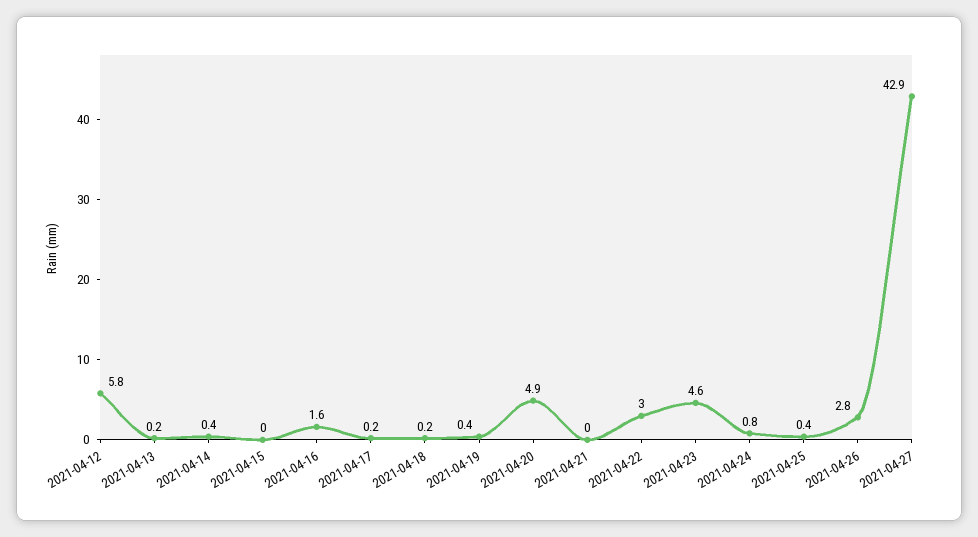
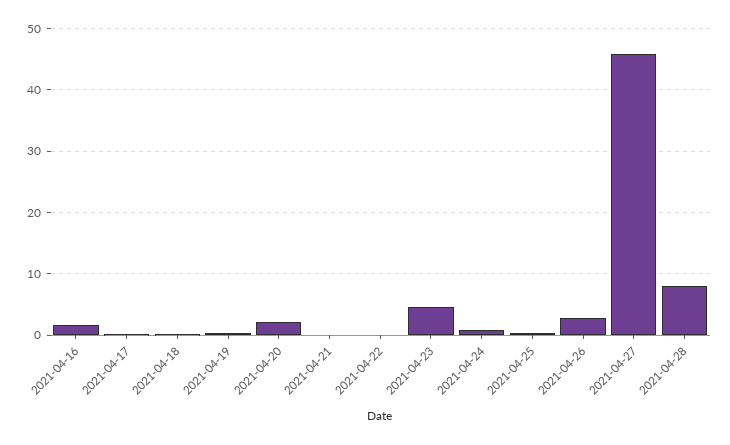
2021-04-12: 5.8 -> none
2021-04-13: 0.2 -> none
2021-04-14: 0.4 -> none
2021-04-15: 0 -> none
2021-04-20: 4.9 -> 2
2021-04-22: 3 -> 0
2021-04-27: 42.9 -> 46
2021-04-28: none -> 8

